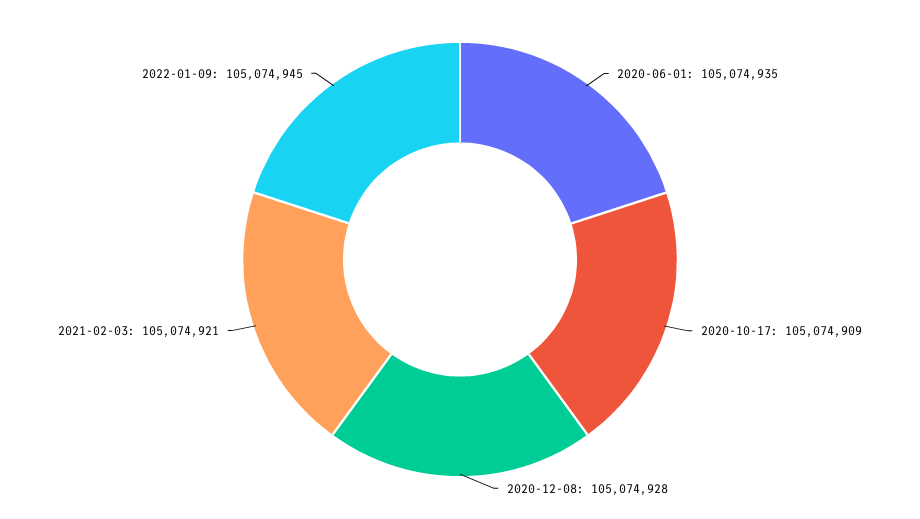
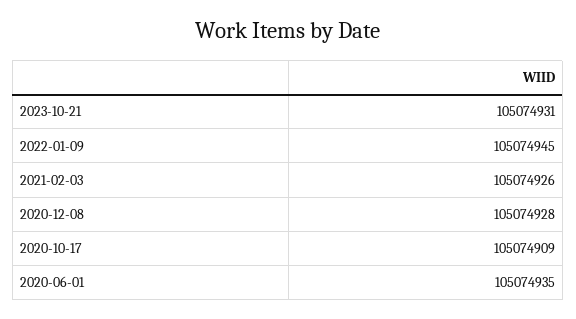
2021-02-03: 105074921 -> 105074926
2023-10-21: none -> 105074931

